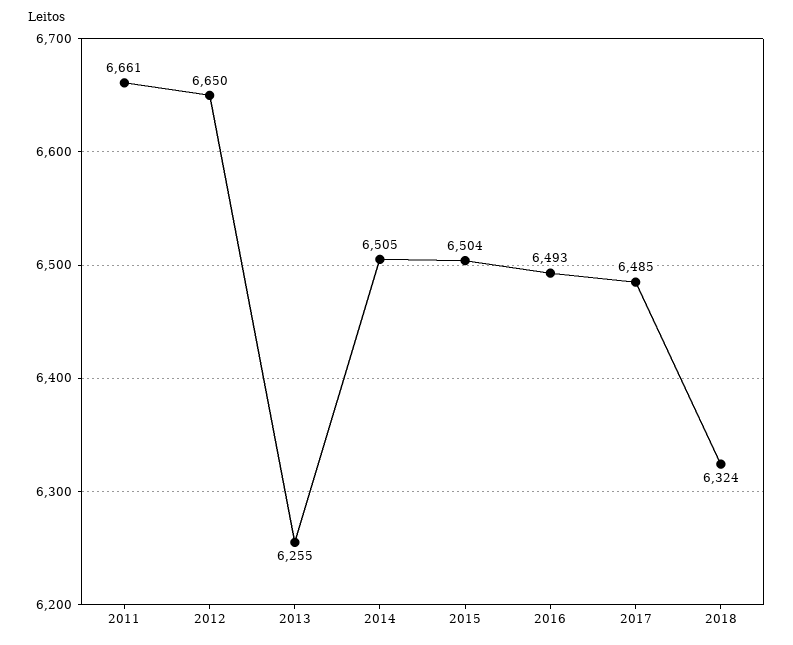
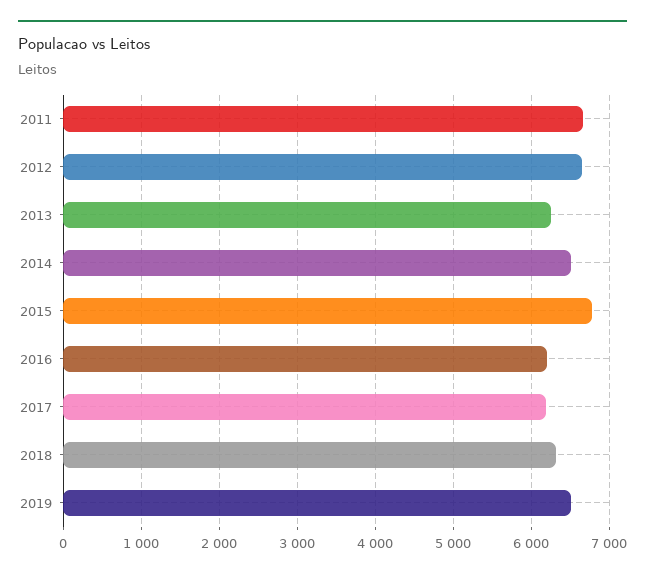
2015: 6504 -> 6800
2016: 6493 -> 6200
2017: 6485 -> 6200
2019: none -> 6500

